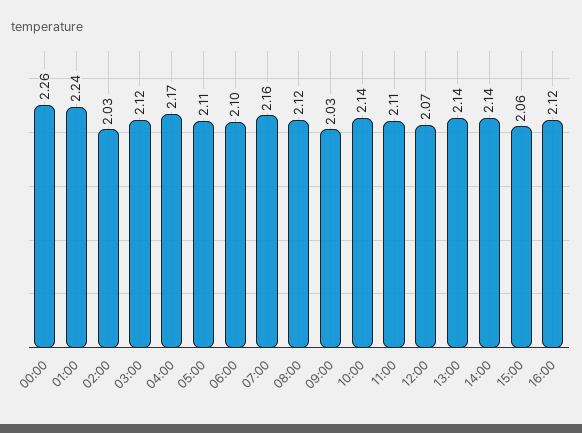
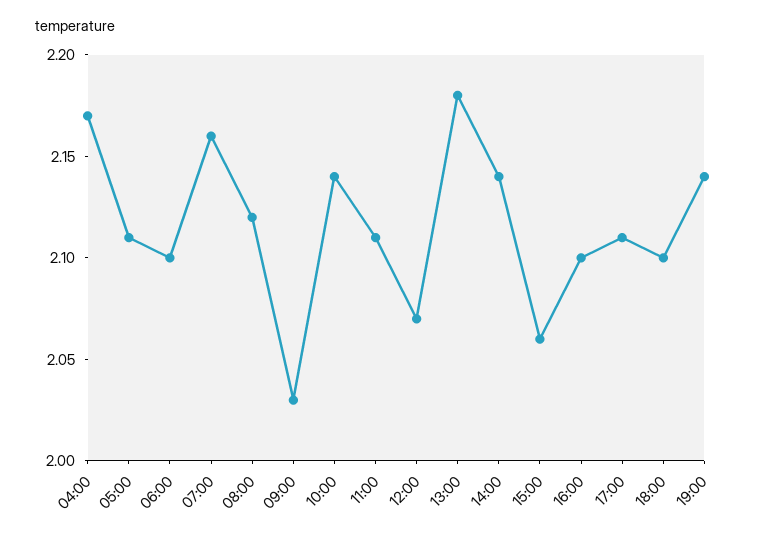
00:00: 2.26 -> none
01:00: 2.24 -> none
02:00: 2.03 -> none
03:00: 2.12 -> none
13:00: 2.14 -> 2.18
16:00: 2.12 -> 2.1
17:00: none -> 2.11
18:00: none -> 2.1
19:00: none -> 2.14

